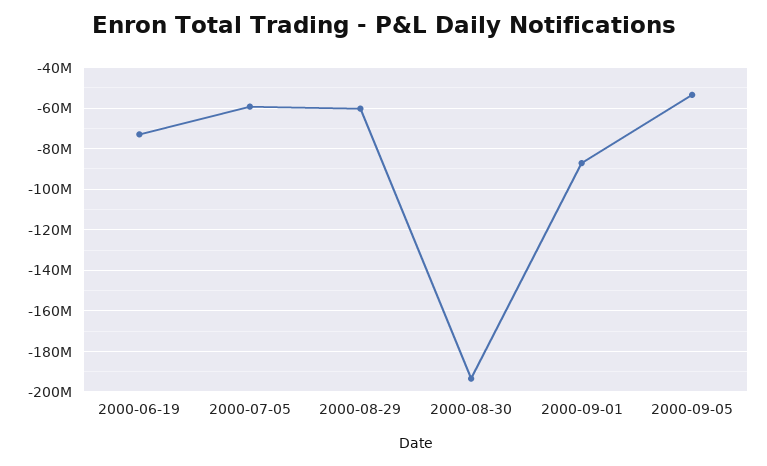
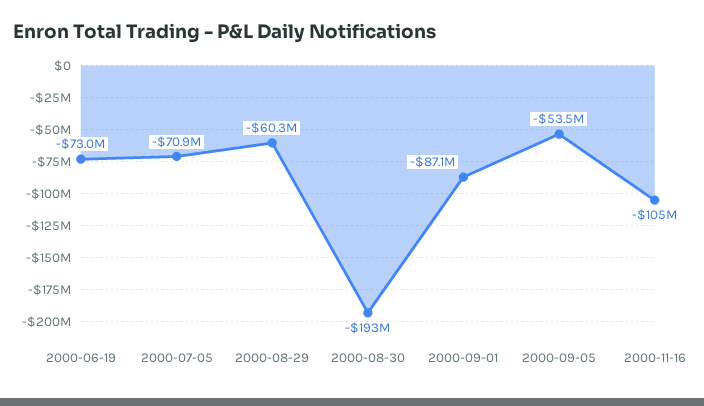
2000-07-05: -60000000 -> -70900000
2000-11-16: none -> -105000000

